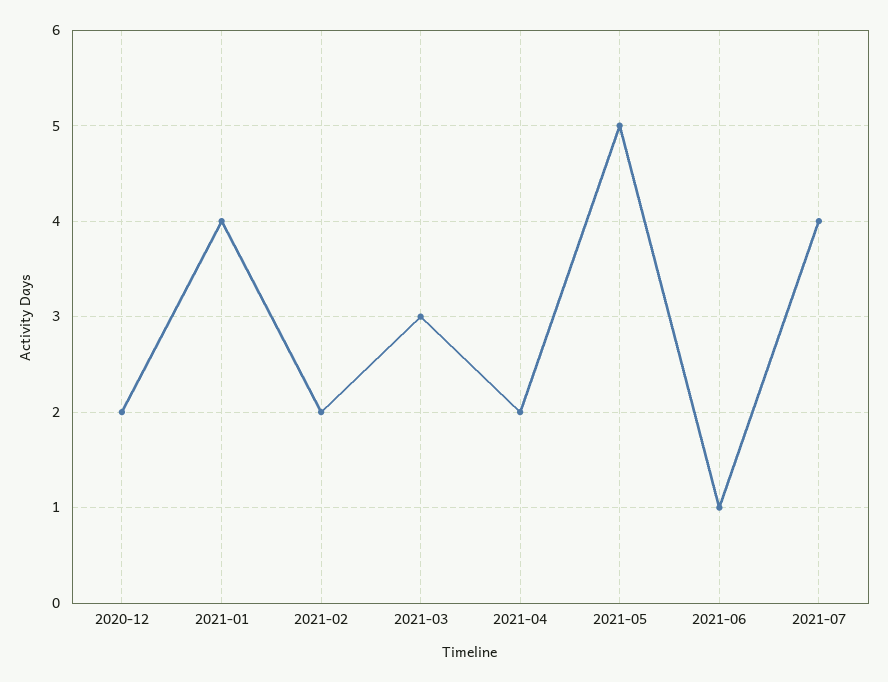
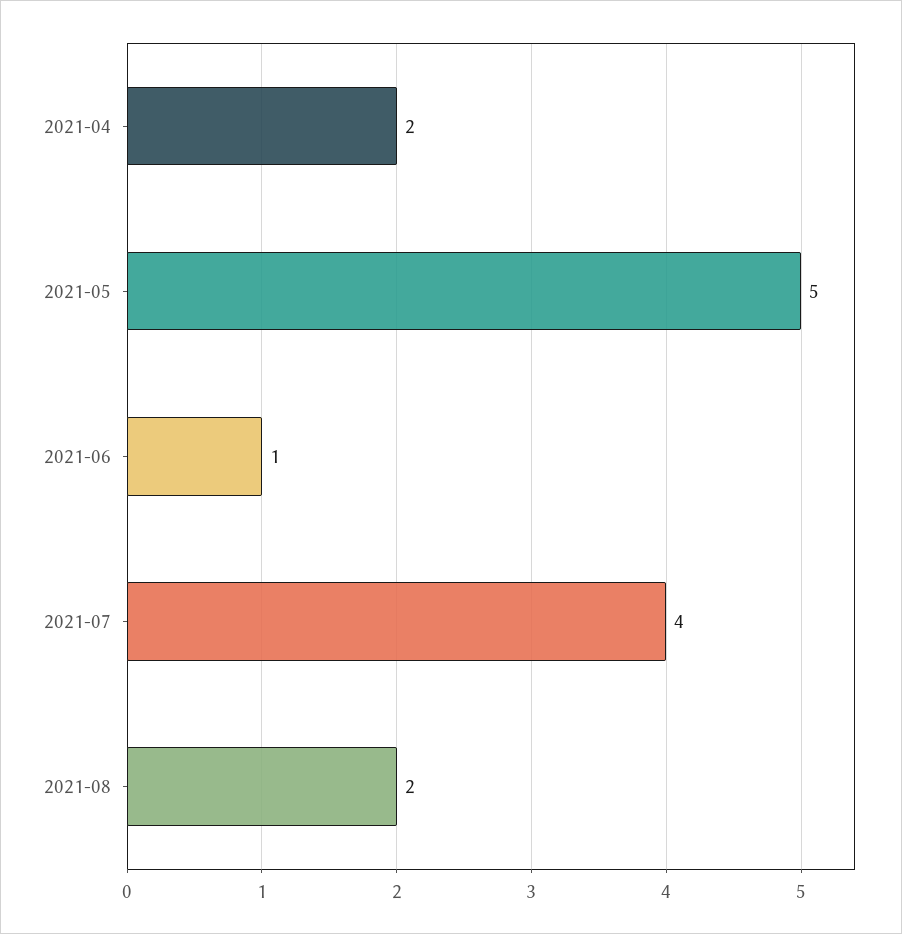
2020-12: 2 -> none
2021-01: 4 -> none
2021-02: 2 -> none
2021-03: 3 -> none
2021-08: none -> 2

